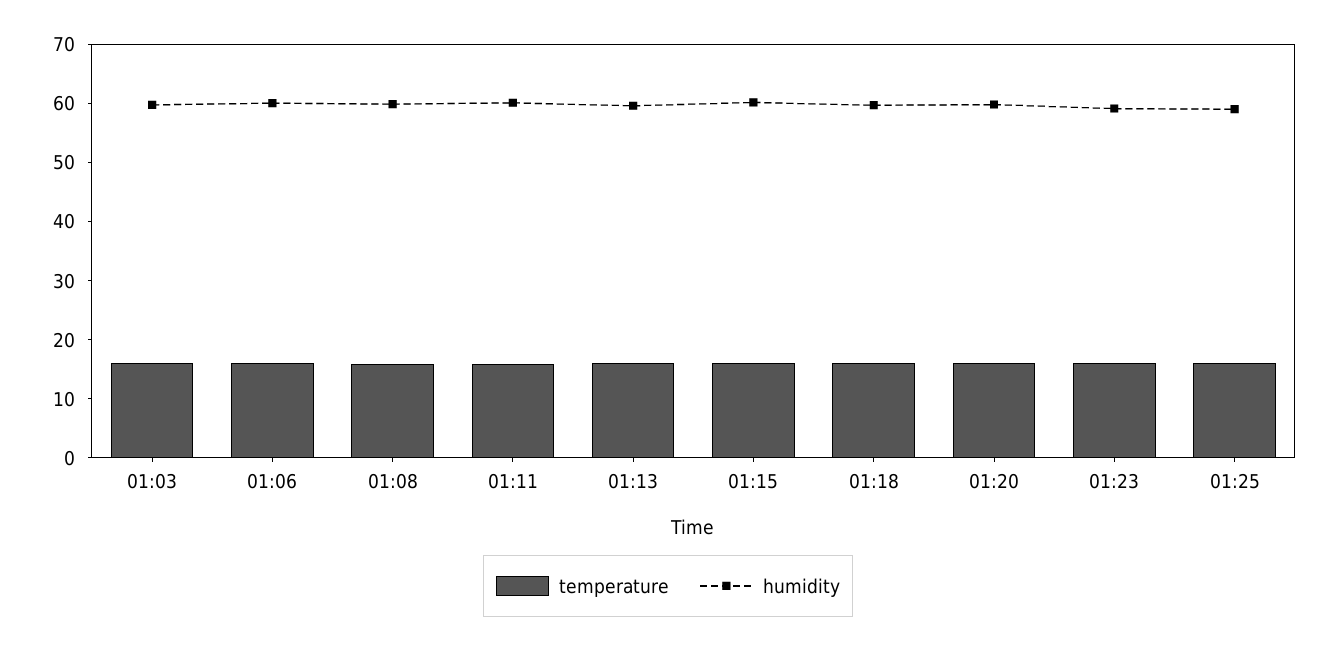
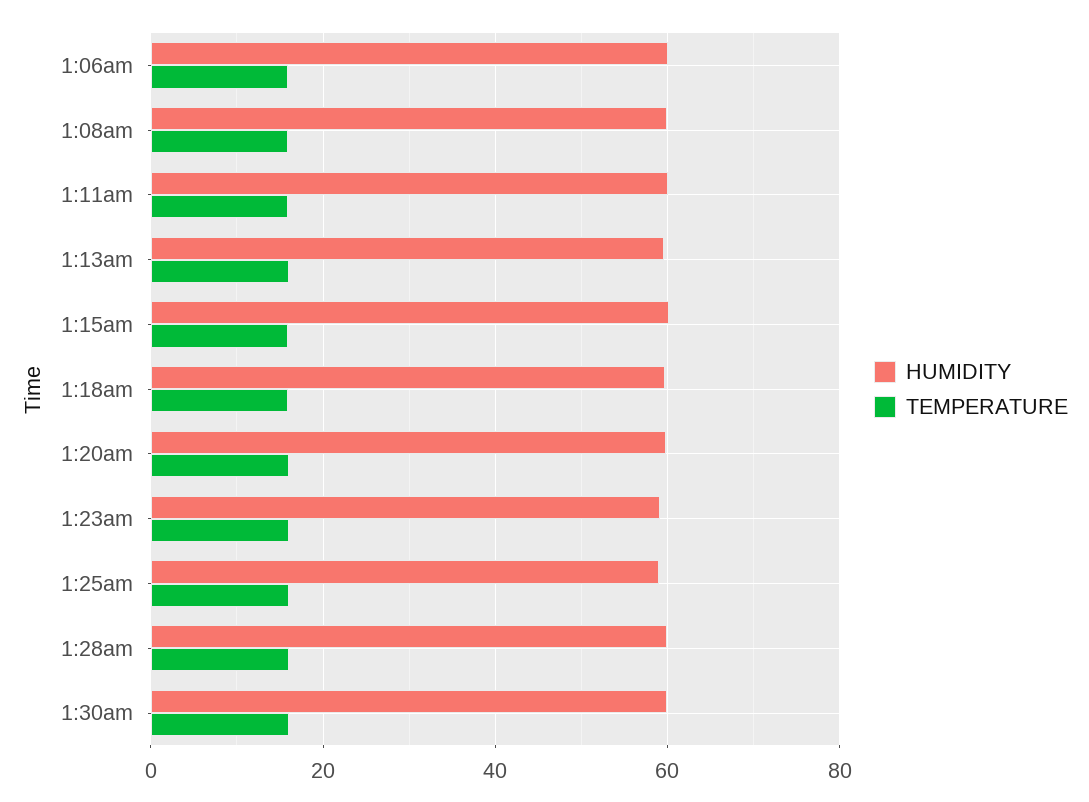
temperature, 01:03: 16 -> none
humidity, 01:03: 60 -> none
humidity, 1:28am: none -> 60
temperature, 1:28am: none -> 16
humidity, 1:30am: none -> 60
temperature, 1:30am: none -> 16

